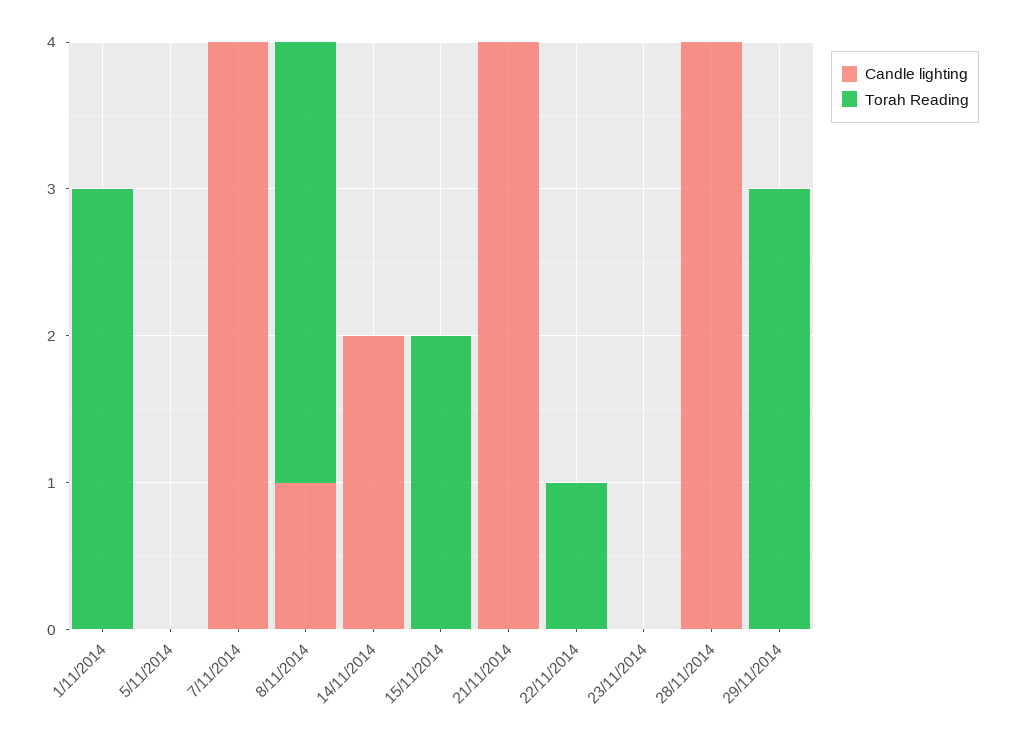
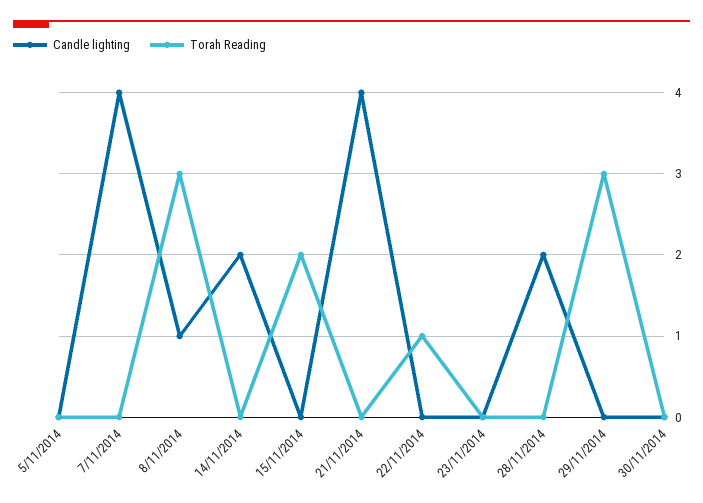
Candle lighting, 1/11/2014: 0 -> none
Torah Reading, 1/11/2014: 3 -> none
Candle lighting, 28/11/2014: 4 -> 2
Candle lighting, 30/11/2014: none -> 0
Torah Reading, 30/11/2014: none -> 0

